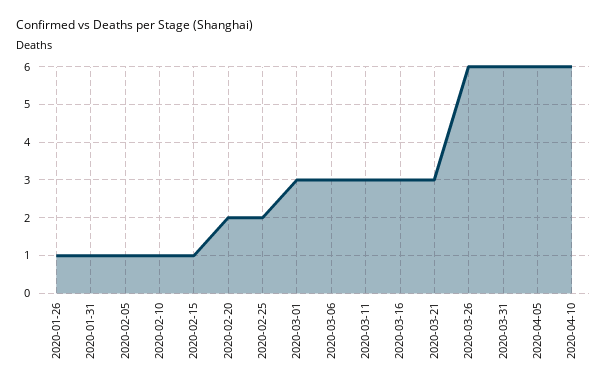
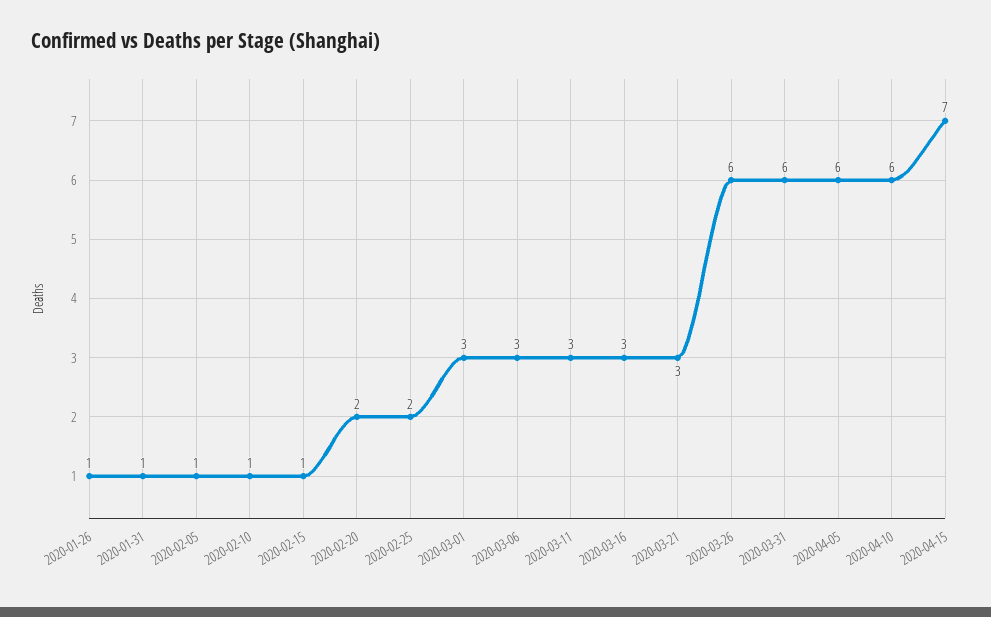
2020-04-15: none -> 7

